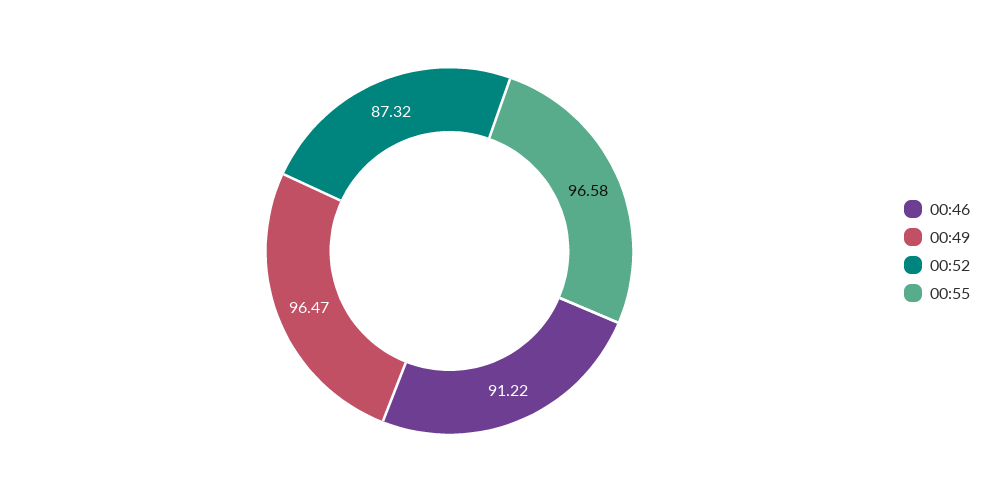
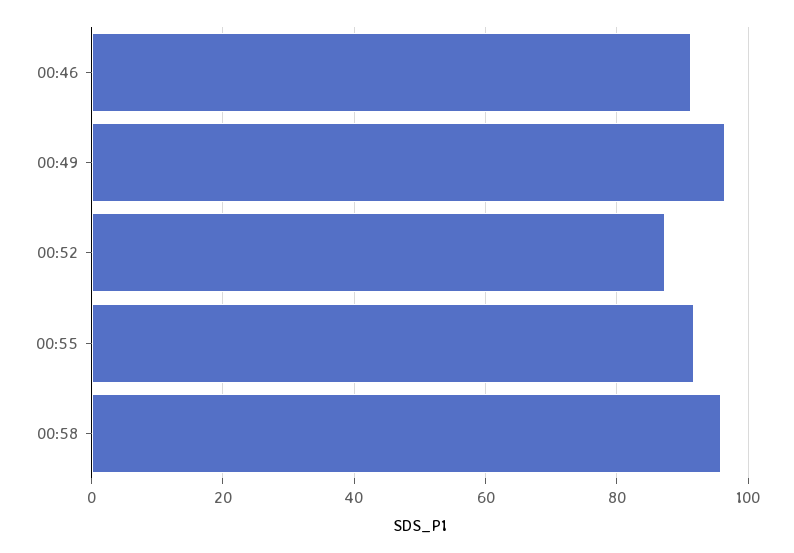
00:55: 96.58 -> 92
00:58: none -> 96

